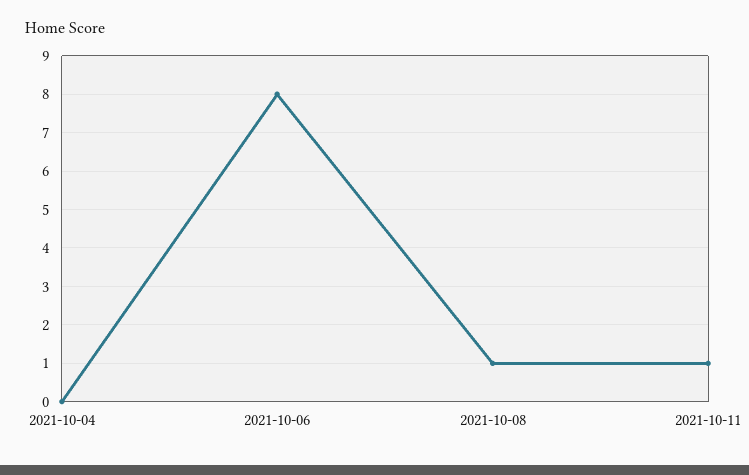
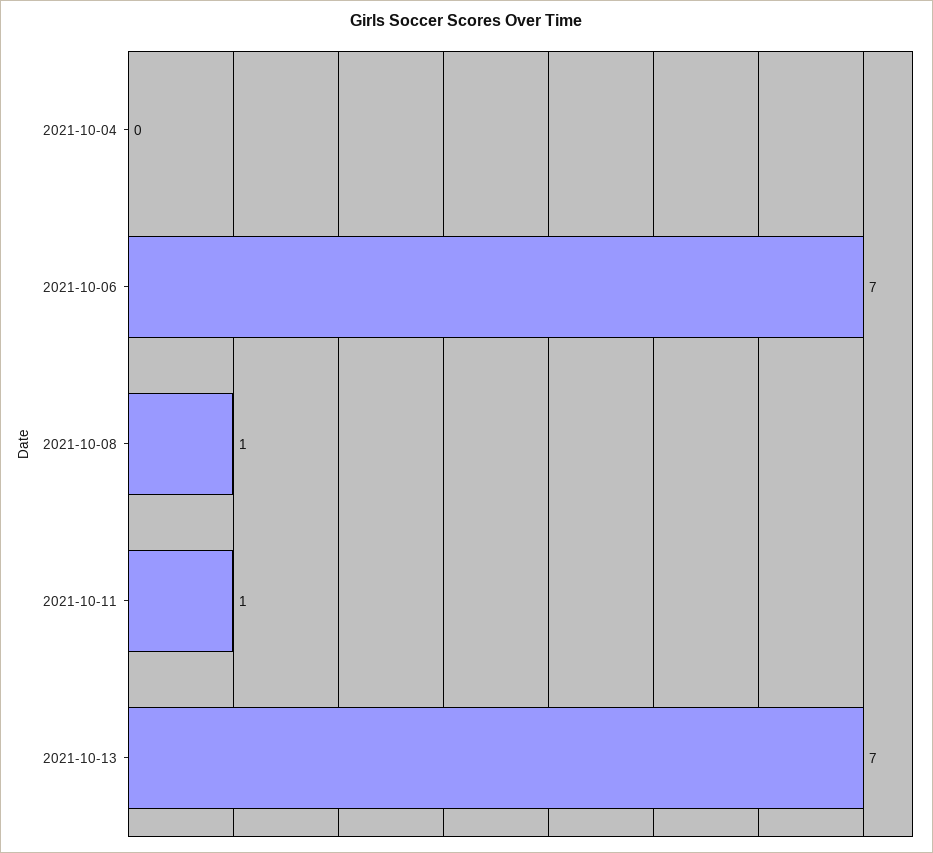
2021-10-06: 8 -> 7
2021-10-13: none -> 7

